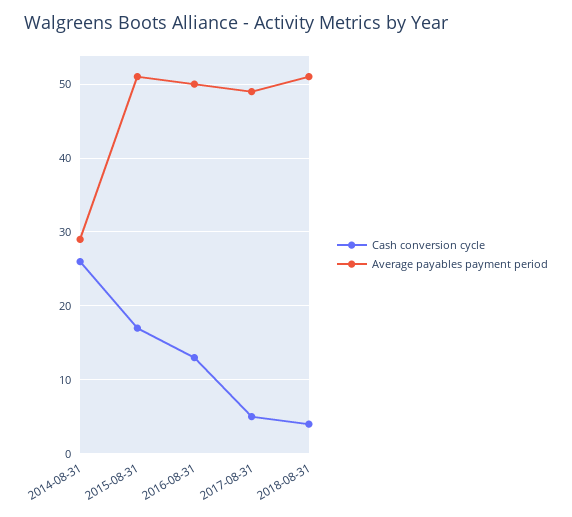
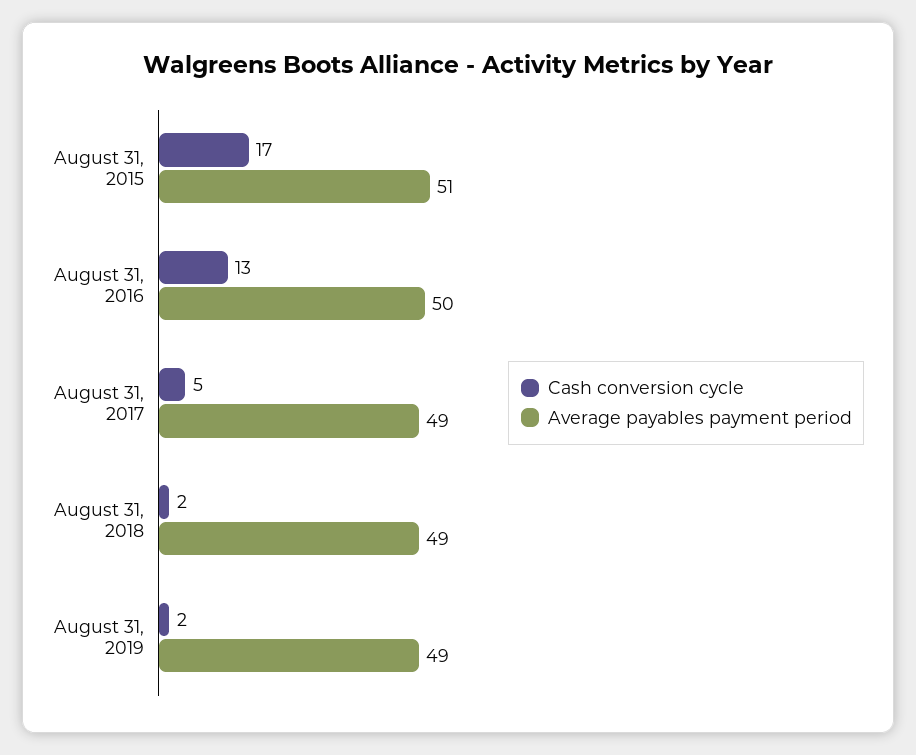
Cash conversion cycle, 2014-08-31: 26 -> none
Average payables payment period, 2014-08-31: 29 -> none
Cash conversion cycle, 2018-08-31: 4 -> 2
Average payables payment period, 2018-08-31: 51 -> 49
Cash conversion cycle, August 31, 2019: none -> 2
Average payables payment period, August 31, 2019: none -> 49

